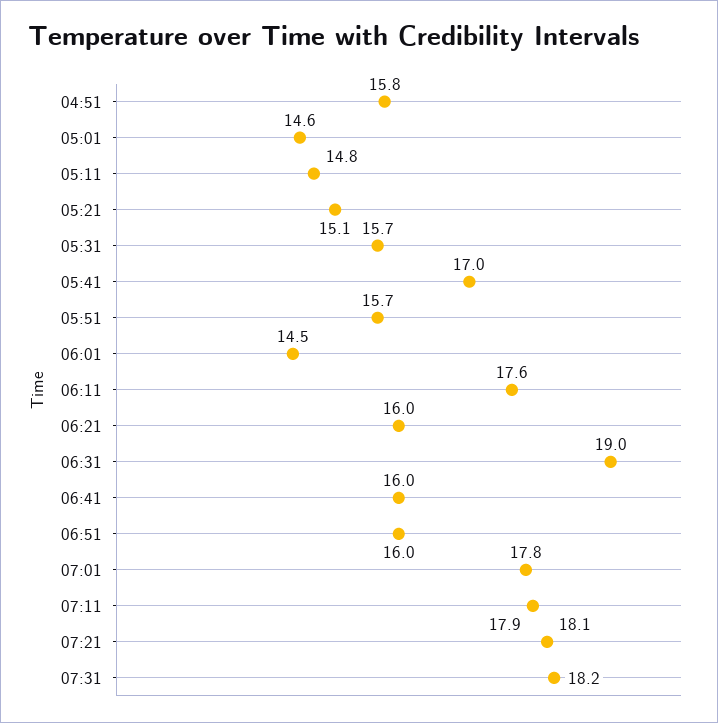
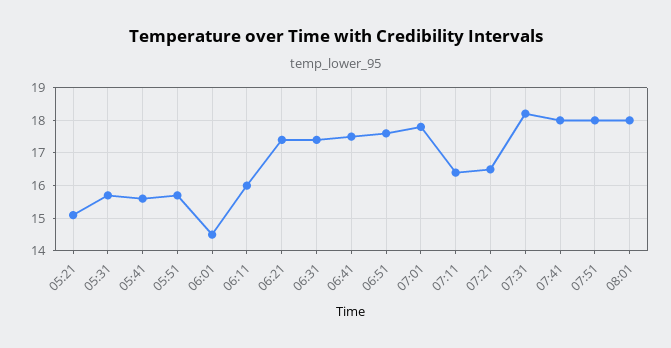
04:51: 15.8 -> none
05:01: 14.6 -> none
05:11: 14.8 -> none
05:41: 17 -> 15.5
06:11: 17.6 -> 16
06:21: 16 -> 17.5
06:31: 19 -> 17.5
06:41: 16 -> 17.5
06:51: 16 -> 17.5
07:11: 17.9 -> 16.5
07:21: 18.1 -> 16.5
07:41: none -> 18
07:51: none -> 18
08:01: none -> 18

